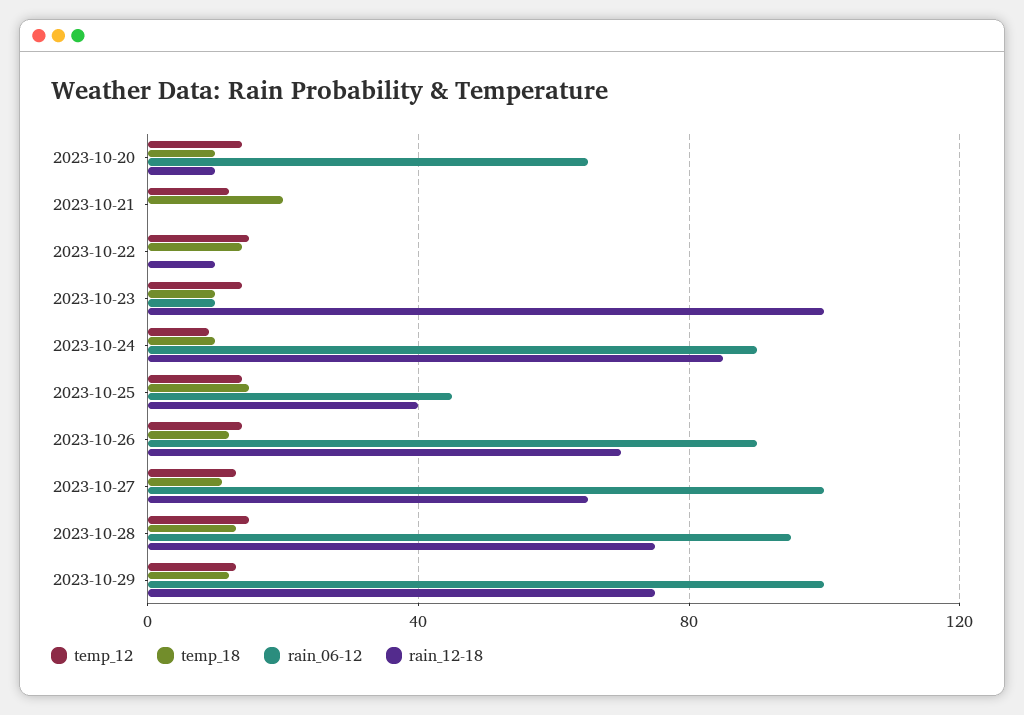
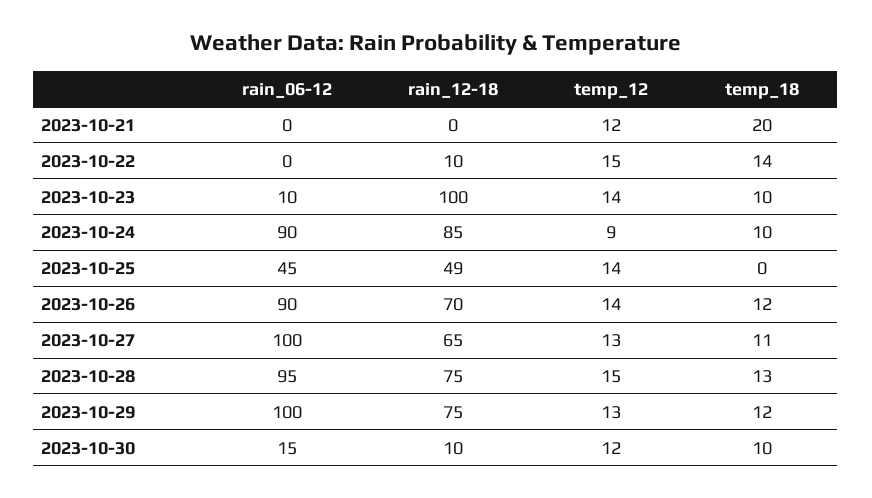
temp_12, 2023-10-20: 15 -> none
temp_18, 2023-10-20: 10 -> none
rain_06-12, 2023-10-20: 65 -> none
rain_12-18, 2023-10-20: 10 -> none
temp_18, 2023-10-25: 15 -> 0
rain_12-18, 2023-10-25: 40 -> 49
rain_06-12, 2023-10-30: none -> 15
rain_12-18, 2023-10-30: none -> 10
temp_12, 2023-10-30: none -> 12
temp_18, 2023-10-30: none -> 10

